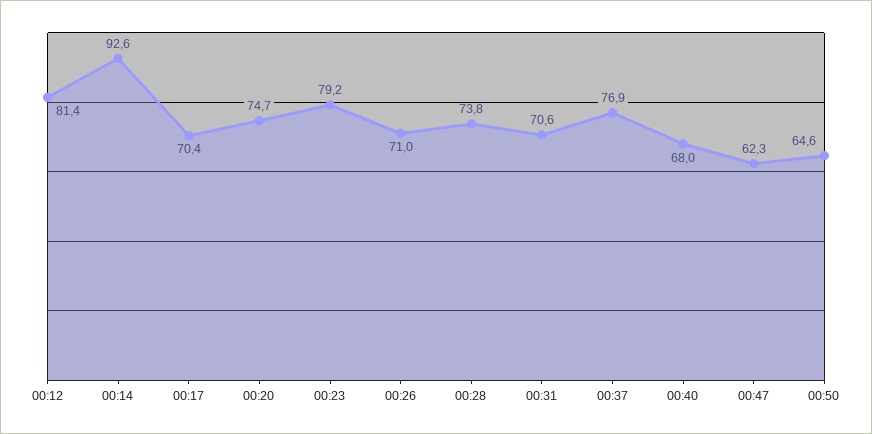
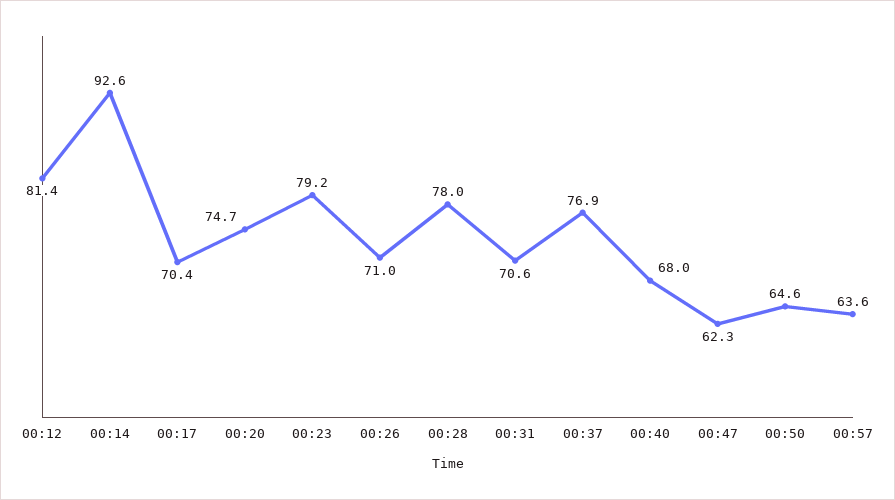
00:28: 73.8 -> 78
00:57: none -> 63.6

